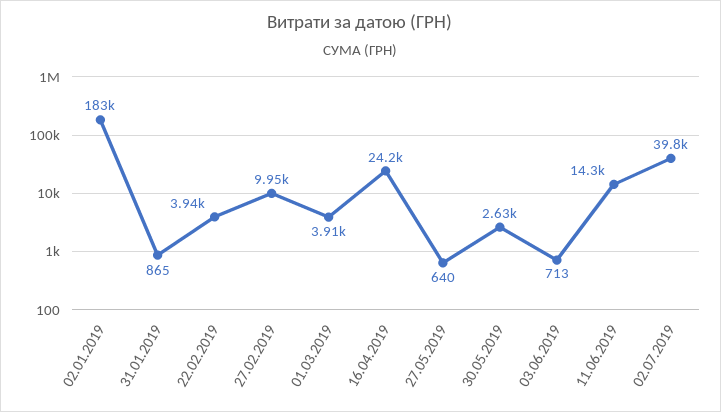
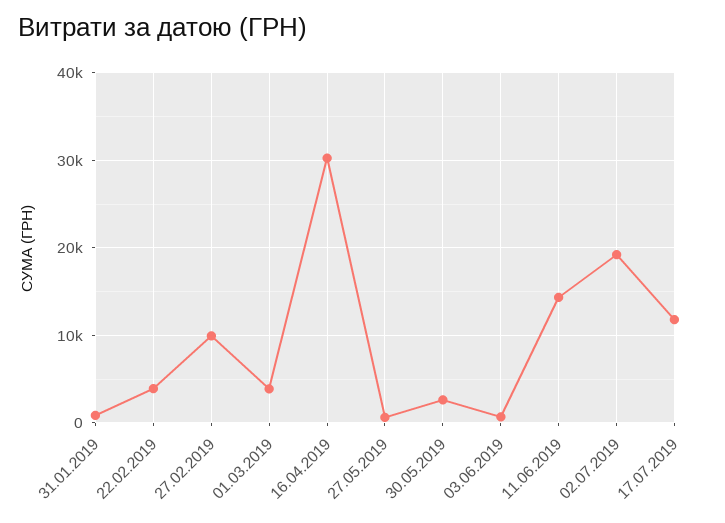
02.01.2019: 183000 -> none
16.04.2019: 24200 -> 30000
02.07.2019: 39800 -> 19000
17.07.2019: none -> 12000

